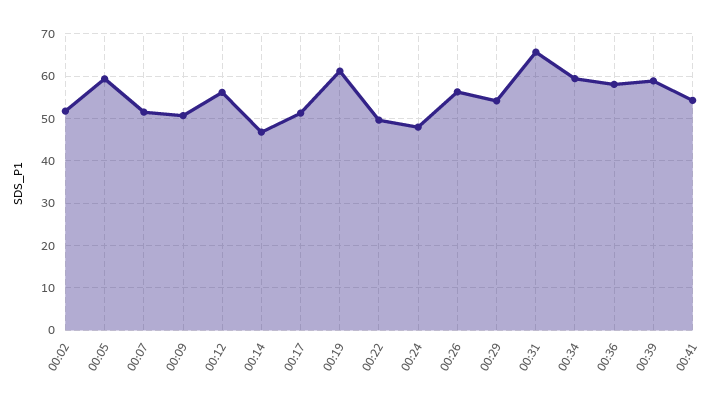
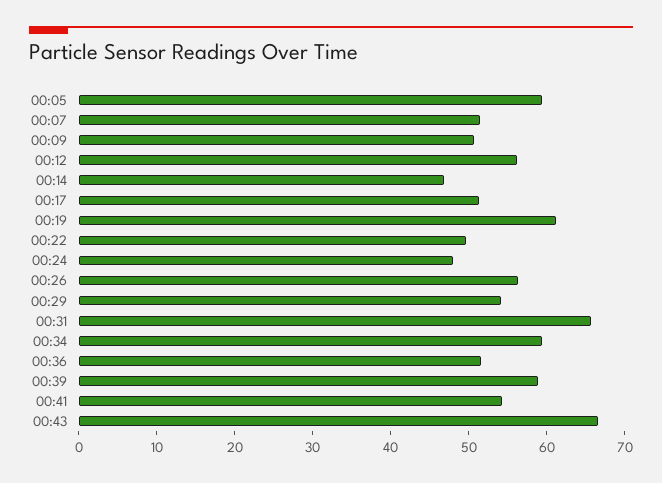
00:02: 52 -> none
00:36: 58 -> 52
00:43: none -> 66

